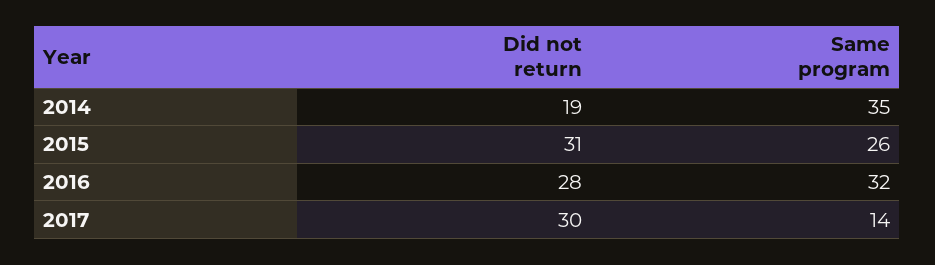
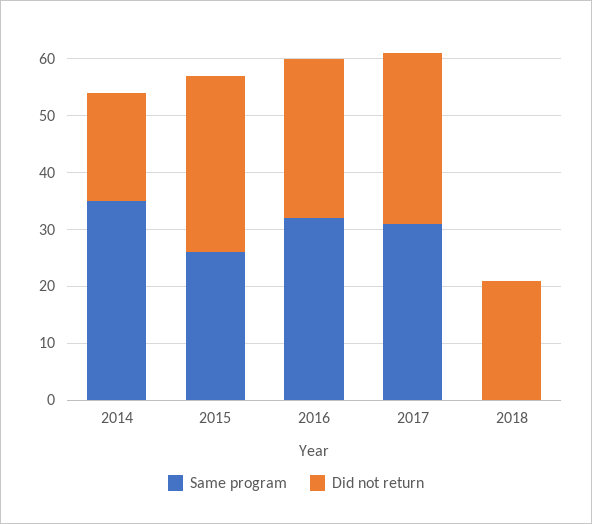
Same program, 2017: 14 -> 30
Same program, 2018: none -> 0
Did not return, 2018: none -> 20

